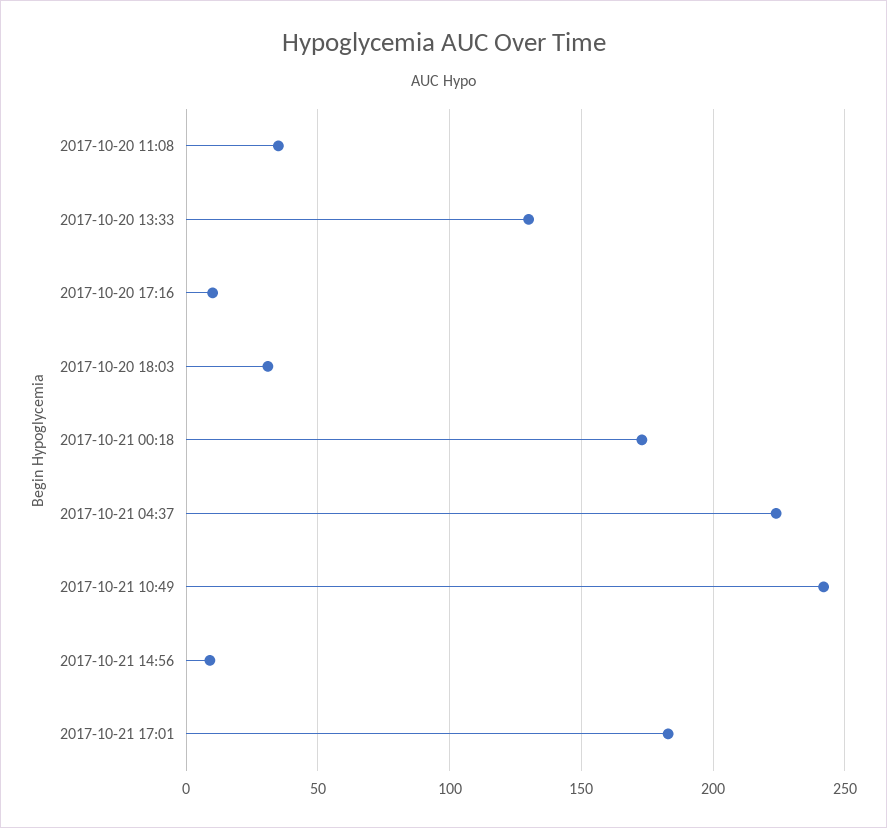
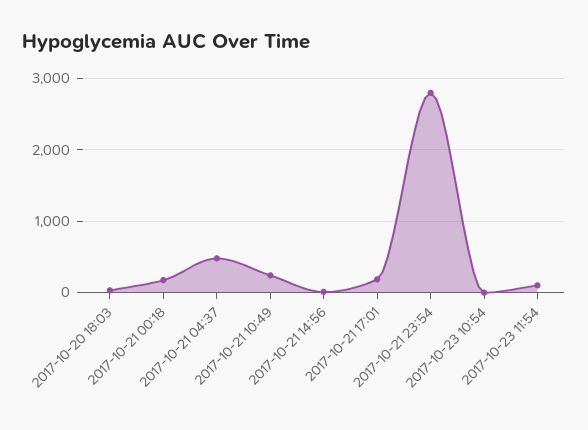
2017-10-20 11:08: 35 -> none
2017-10-20 13:33: 130 -> none
2017-10-20 17:16: 10 -> none
2017-10-21 04:37: 225 -> 500
2017-10-21 23:54: none -> 2800
2017-10-23 10:54: none -> 0
2017-10-23 11:54: none -> 100

